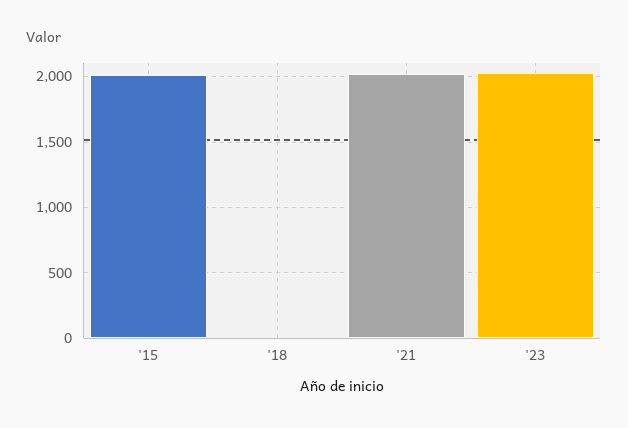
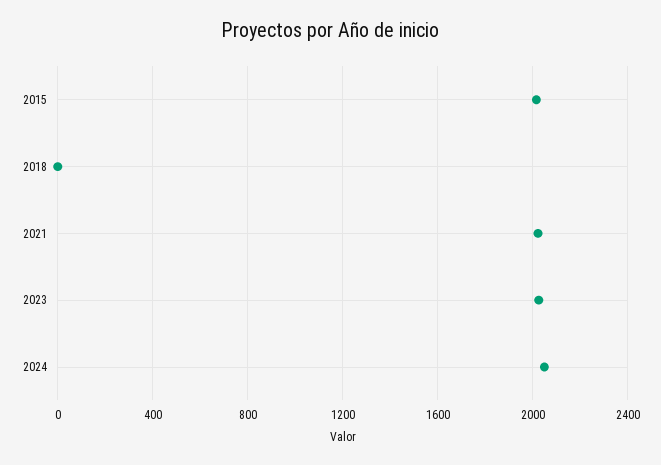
2024: none -> 2050

